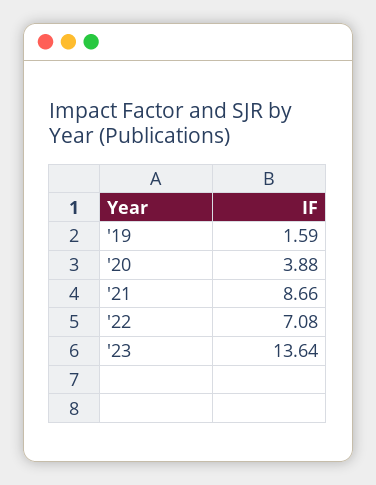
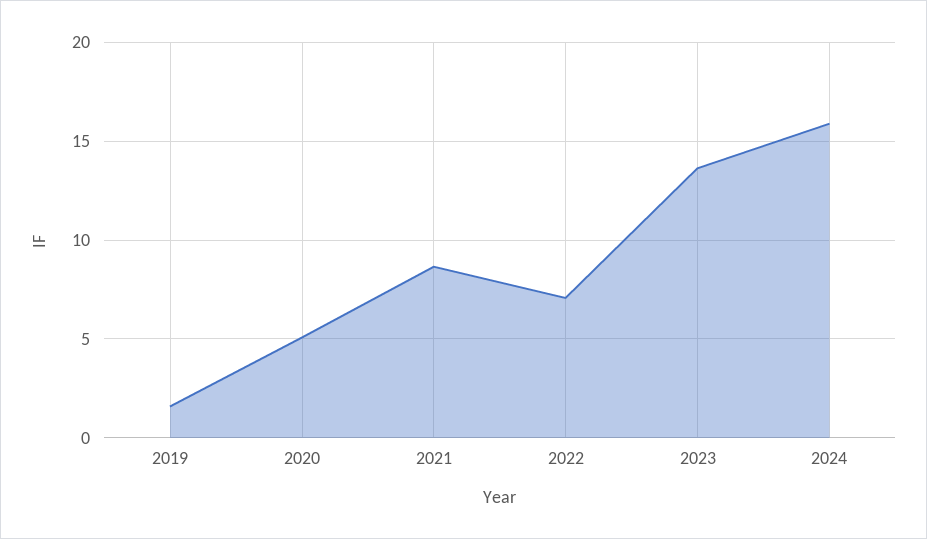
'20: 3.88 -> 5
2024: none -> 16

